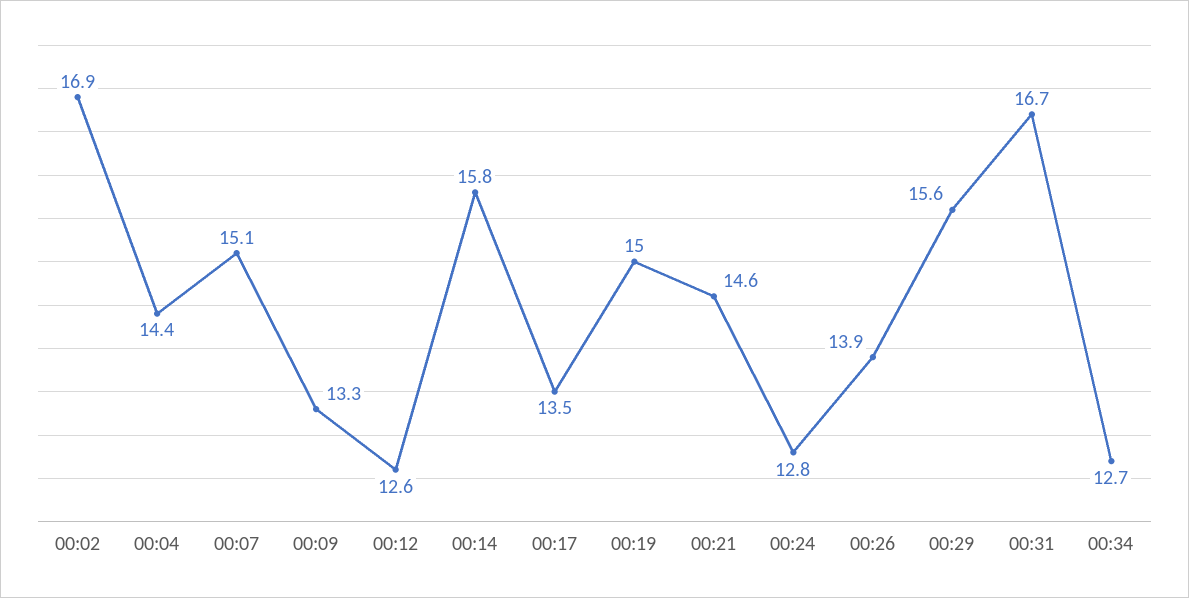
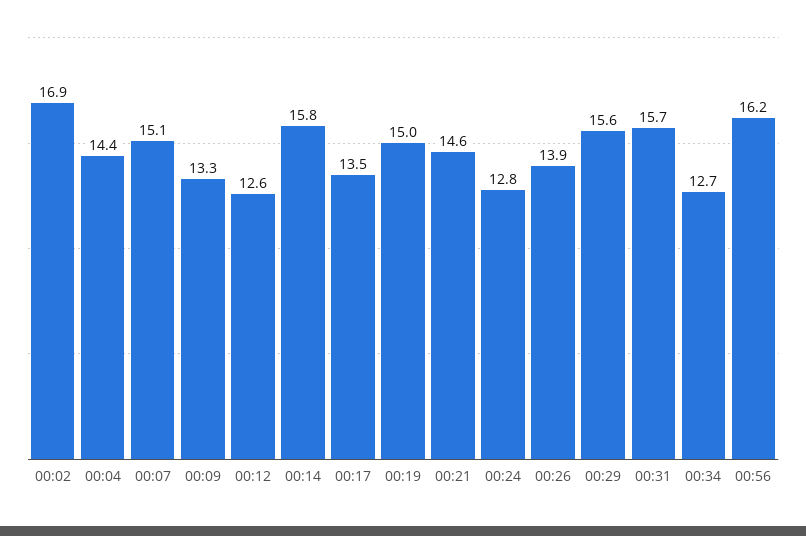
00:31: 16.7 -> 15.7
00:56: none -> 16.2

